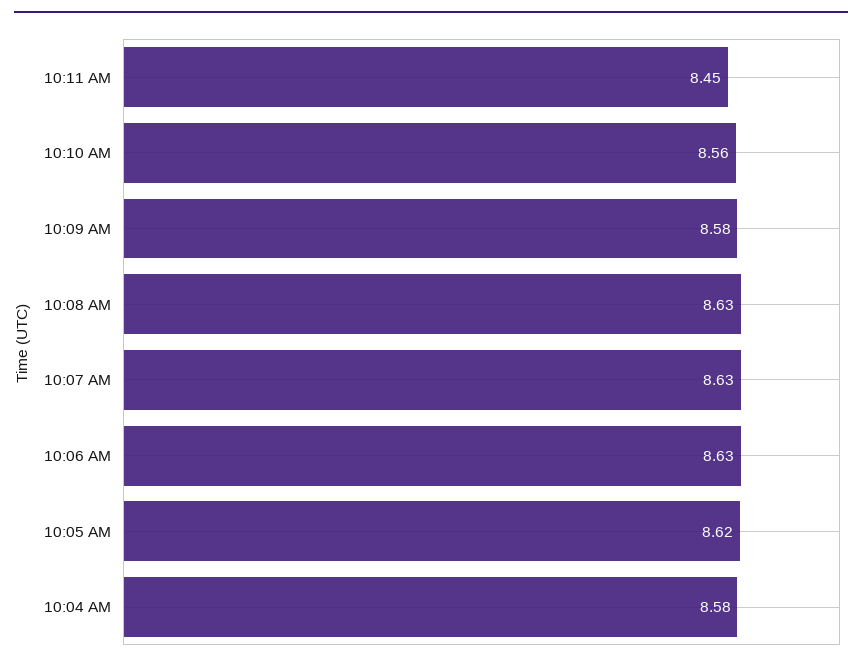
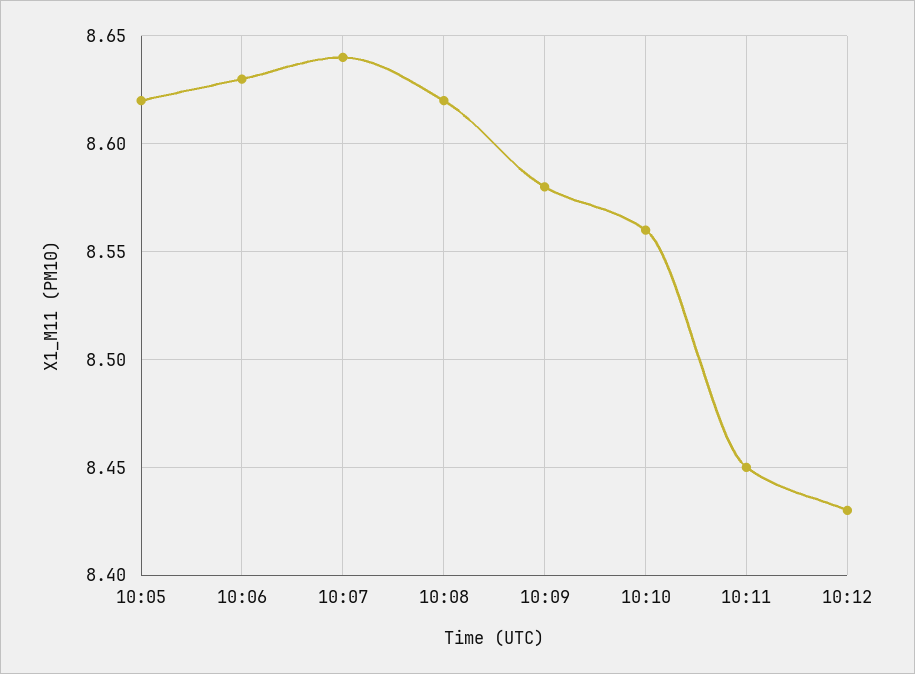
10:08 AM: 8.63 -> 8.62
10:07 AM: 8.63 -> 8.64
10:04 AM: 8.58 -> none
10:12: none -> 8.43

